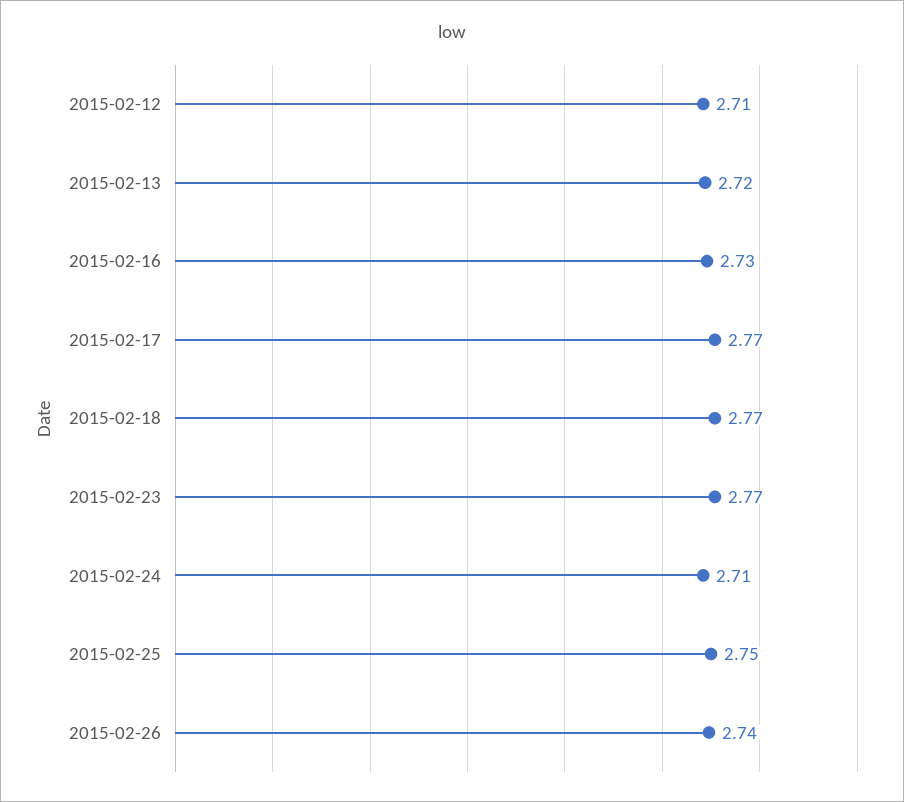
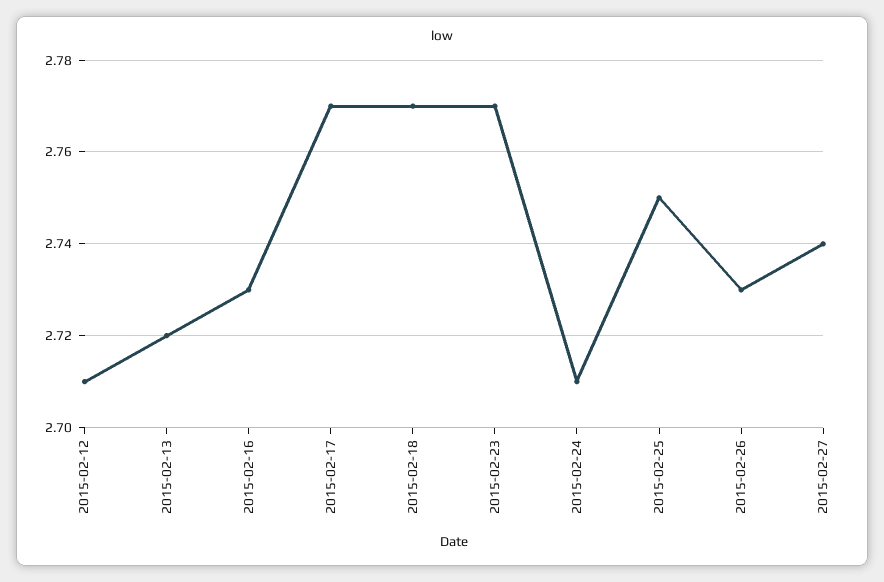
2015-02-26: 2.74 -> 2.73
2015-02-27: none -> 2.74

